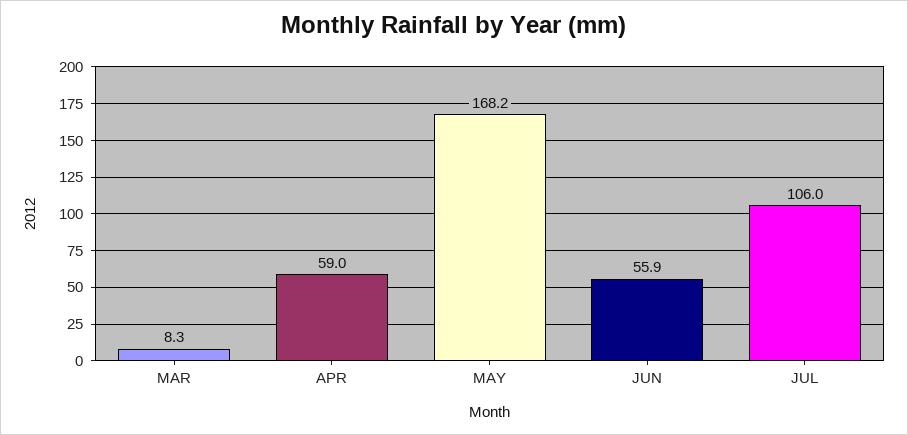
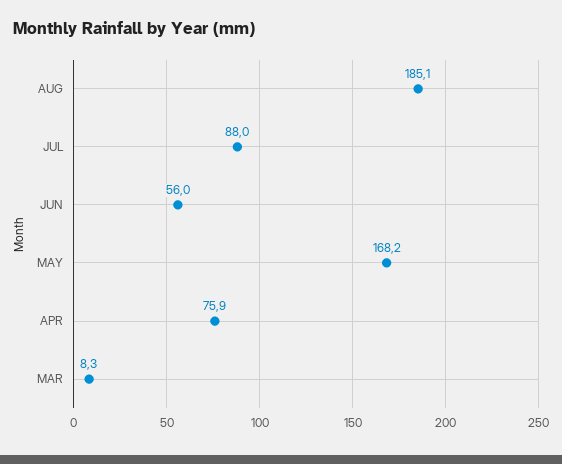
APR: 59 -> 75.9
JUN: 55.9 -> 56
JUL: 106 -> 88
AUG: none -> 185.1

